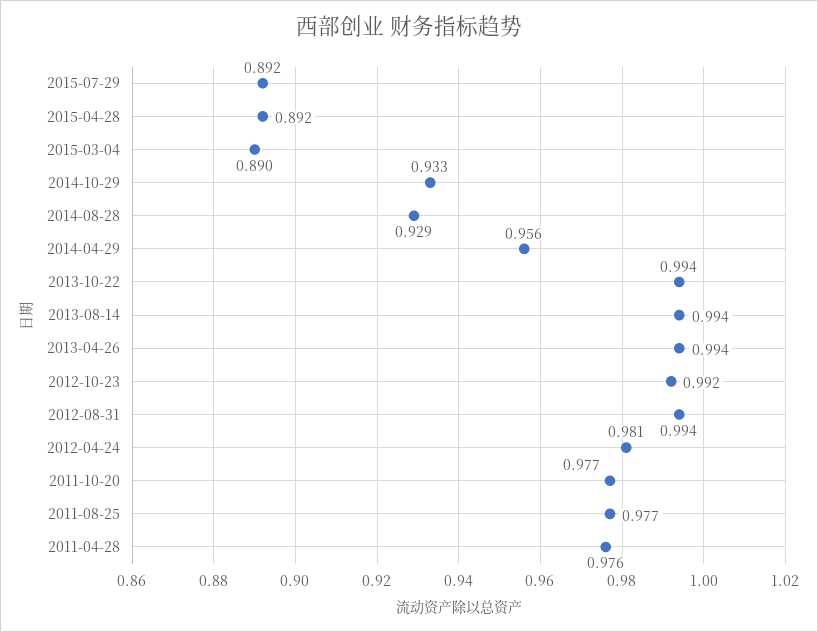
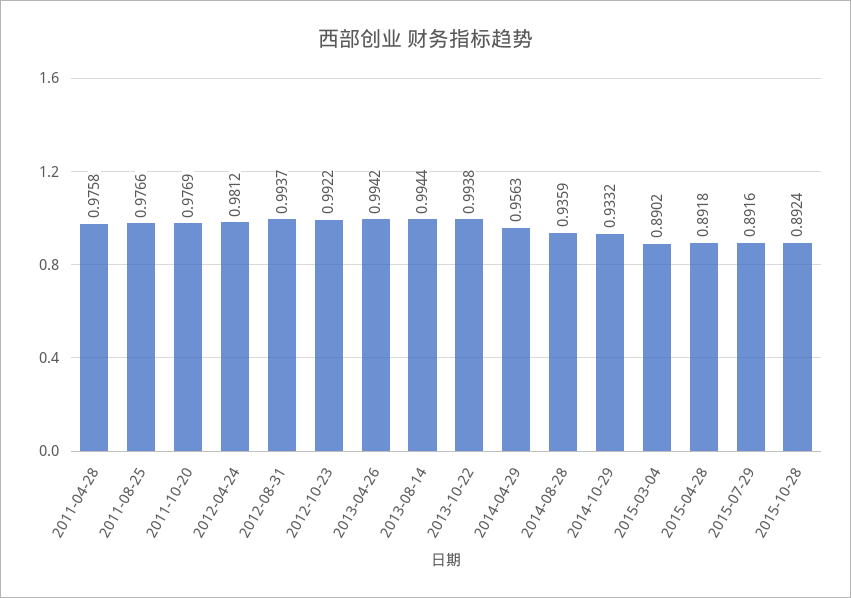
2014-08-28: 0.929 -> 0.9359
2015-10-28: none -> 0.8924

